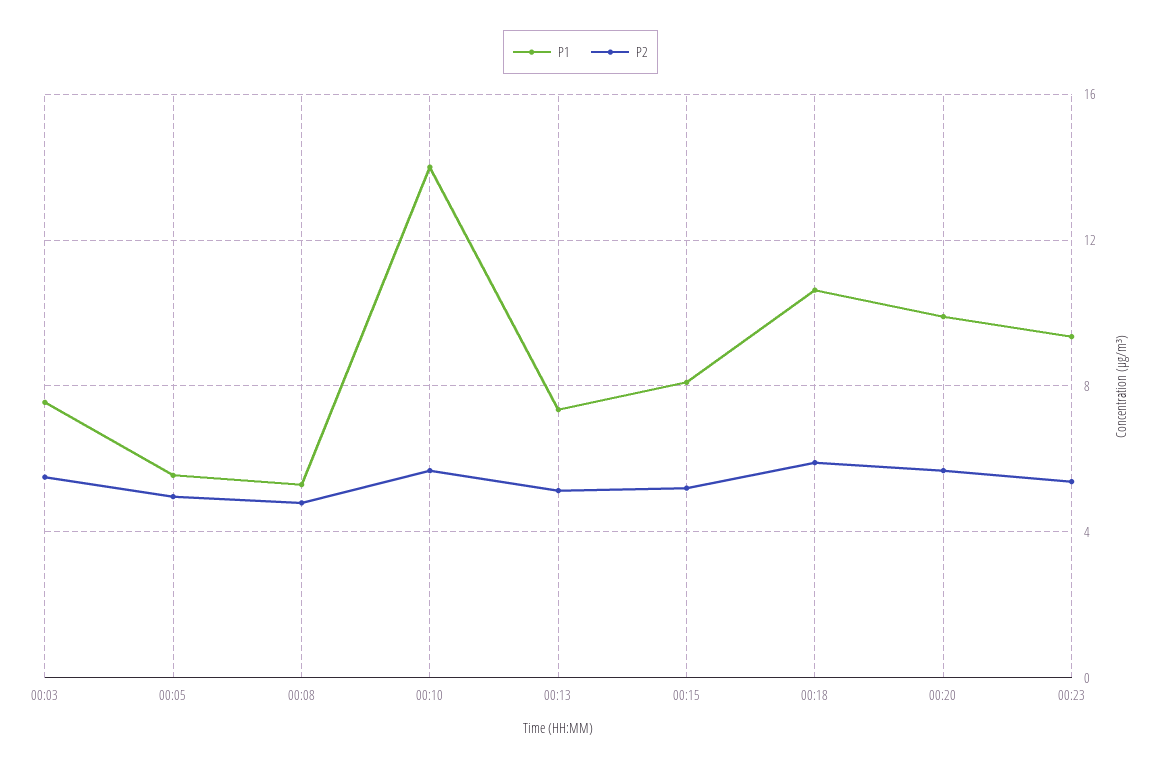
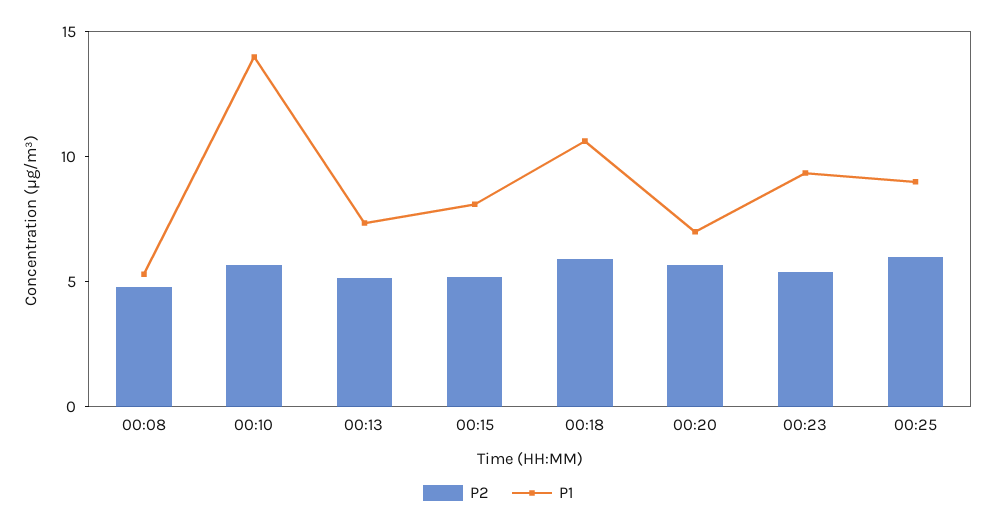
P1, 00:03: 7.5 -> none
P2, 00:03: 5.5 -> none
P1, 00:05: 5.5 -> none
P2, 00:05: 5 -> none
P1, 00:20: 10 -> 7
P2, 00:25: none -> 6
P1, 00:25: none -> 9

